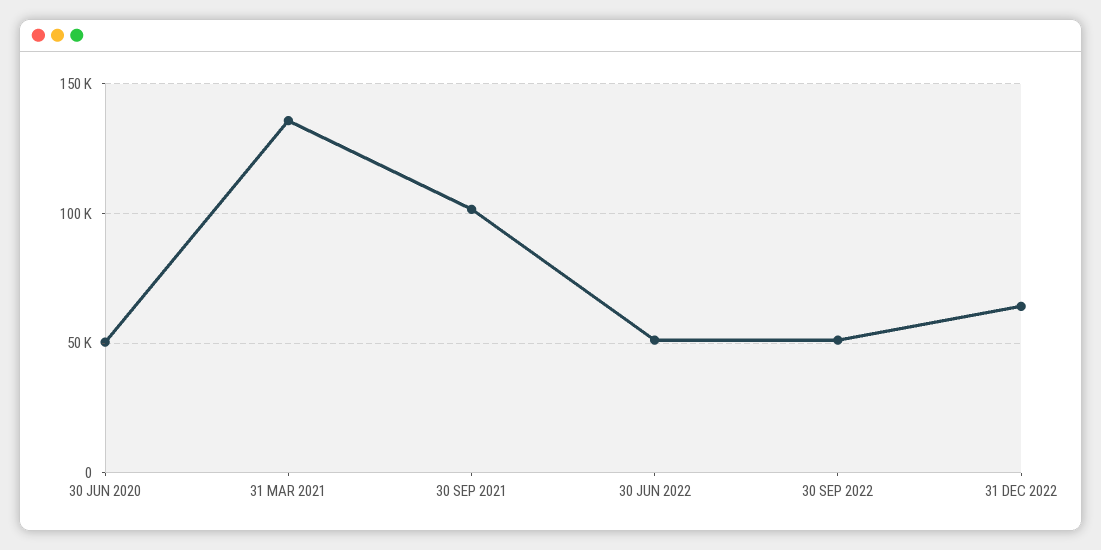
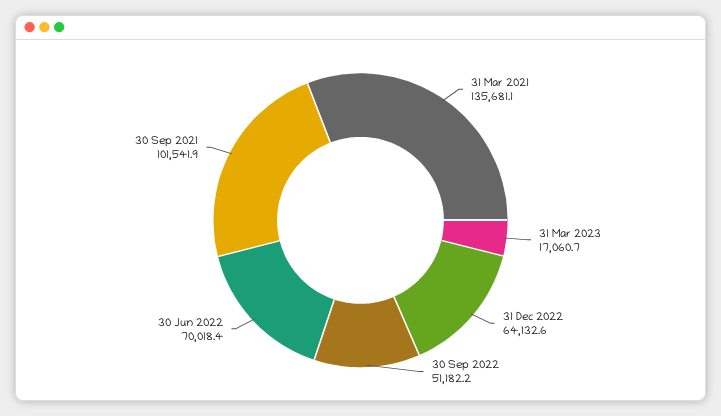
30 JUN 2020: 50000 -> none
30 JUN 2022: 50000 -> 70018.4
31 Mar 2023: none -> 17060.7

